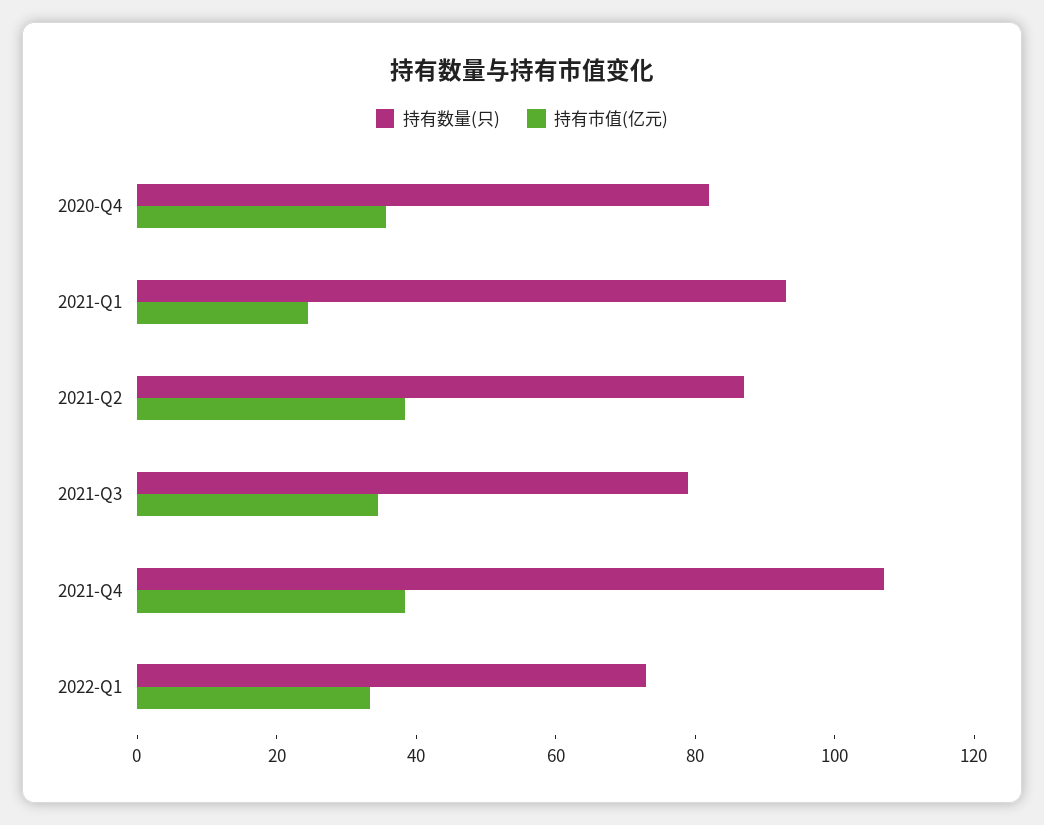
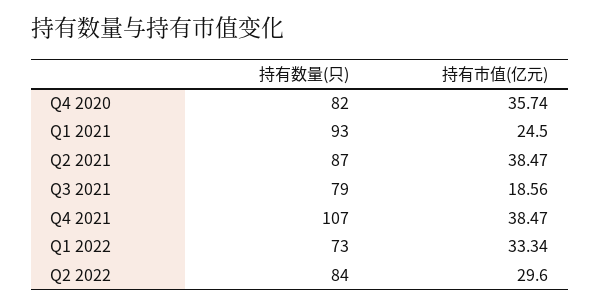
持有市值(亿元), 2021-Q3: 35 -> 18.56
持有数量(只), Q2 2022: none -> 84
持有市值(亿元), Q2 2022: none -> 29.6

